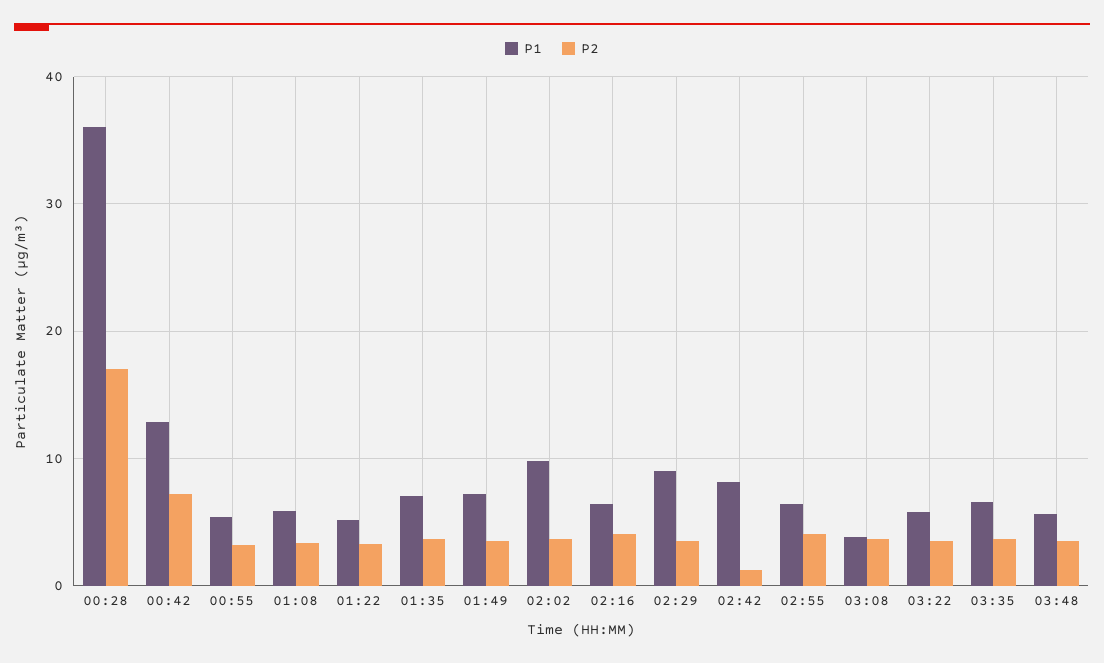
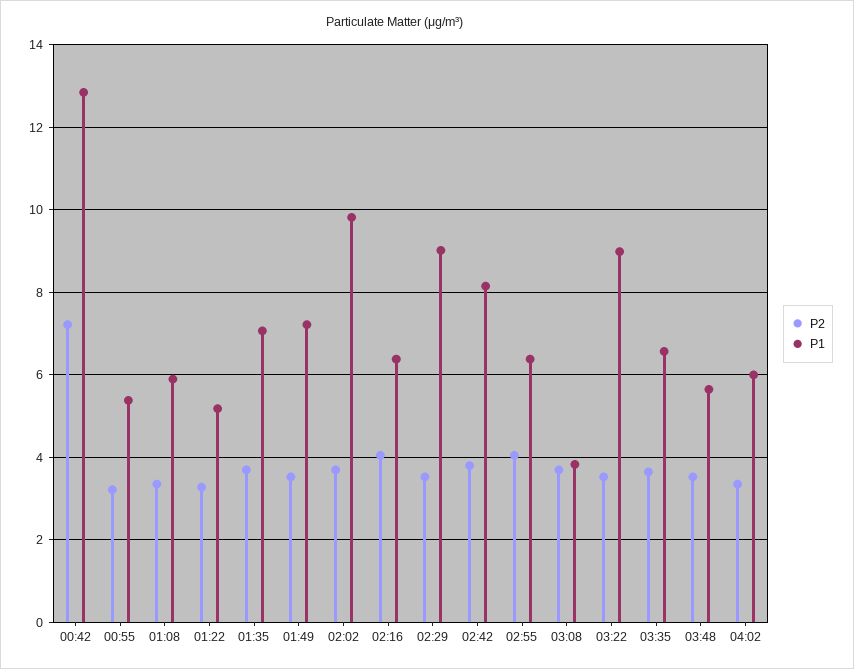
P1, 00:28: 36 -> none
P2, 00:28: 17 -> none
P2, 02:42: 1 -> 3.8
P1, 03:22: 6 -> 9
P2, 04:02: none -> 3.4
P1, 04:02: none -> 6

